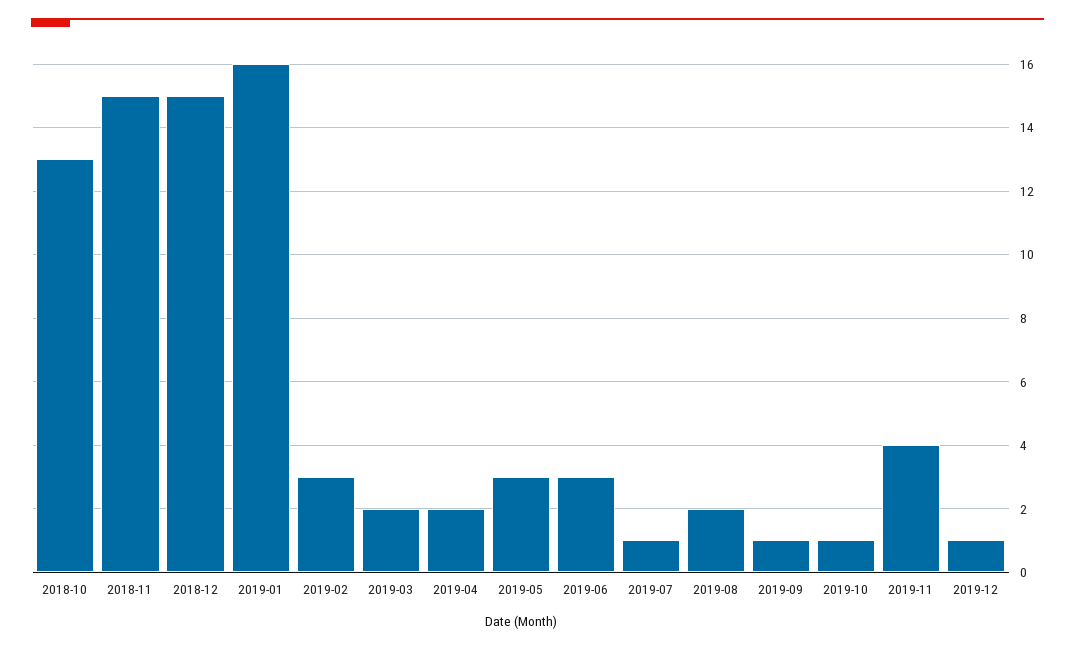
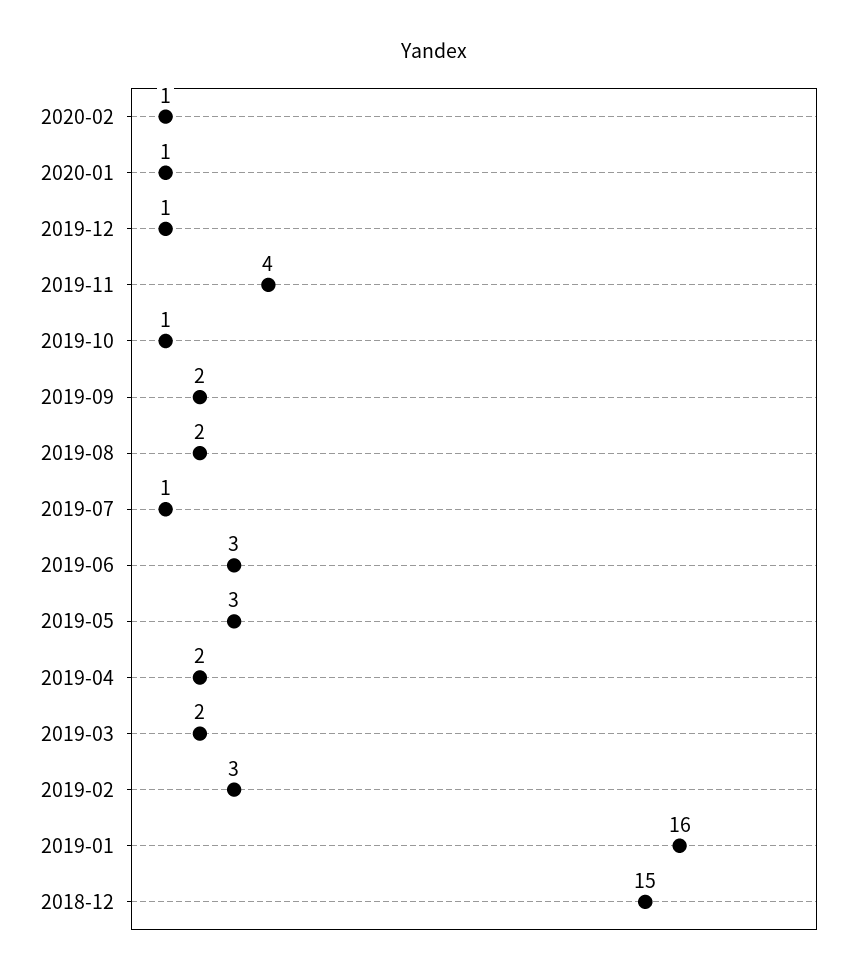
2018-10: 13 -> none
2018-11: 15 -> none
2019-09: 1 -> 2
2020-02: none -> 1
2020-01: none -> 1

